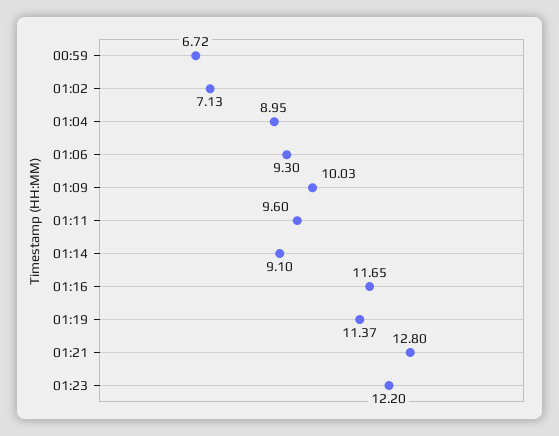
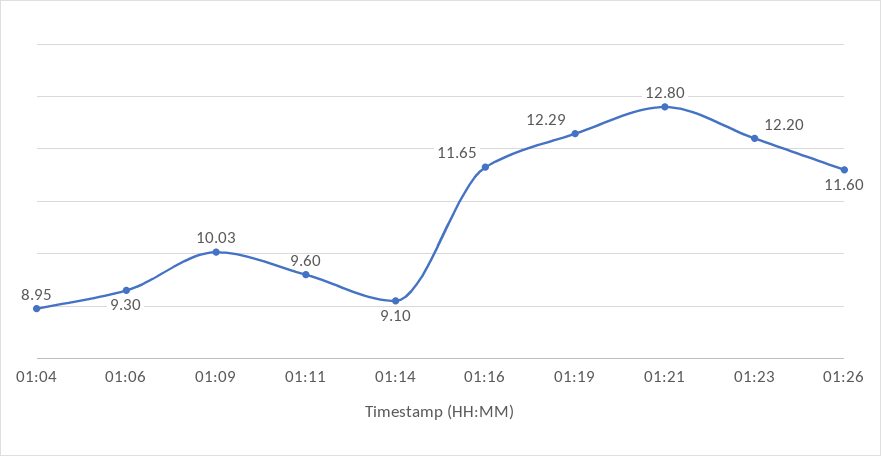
00:59: 6.72 -> none
01:02: 7.13 -> none
01:19: 11.37 -> 12.29
01:26: none -> 11.6

